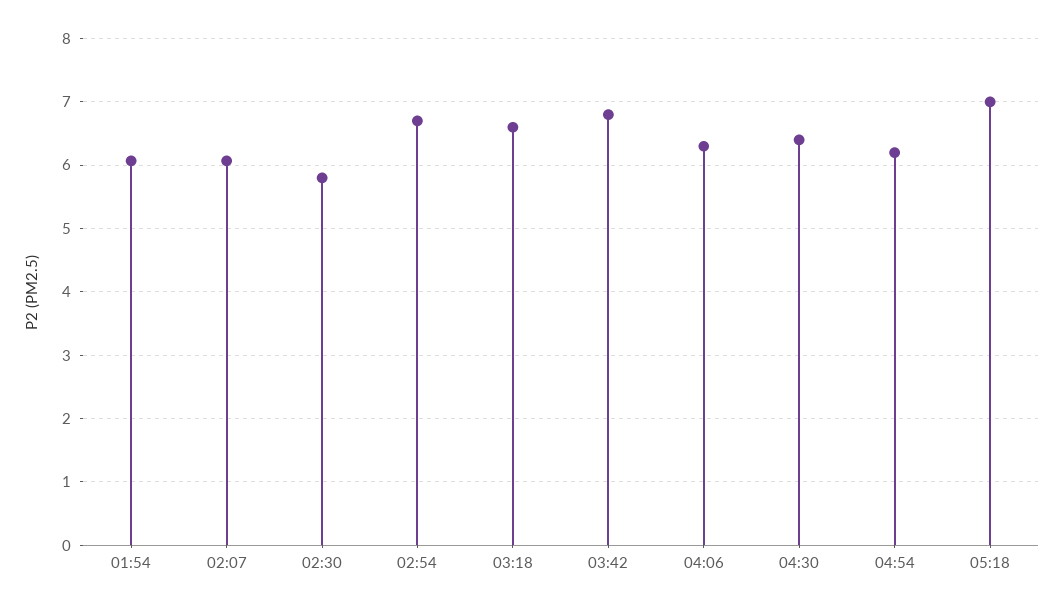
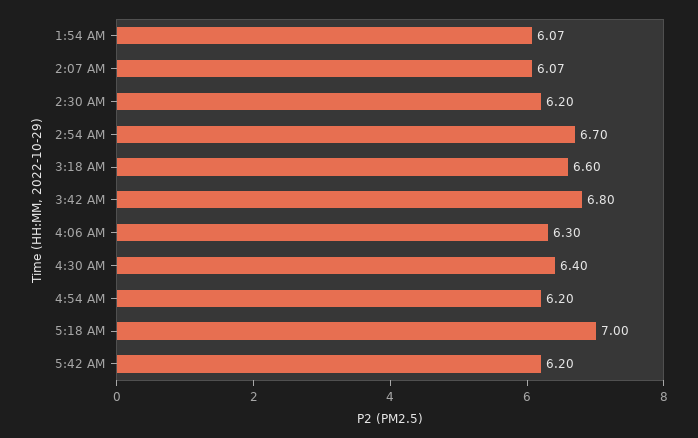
02:30: 5.8 -> 6.2
5:42 AM: none -> 6.2

